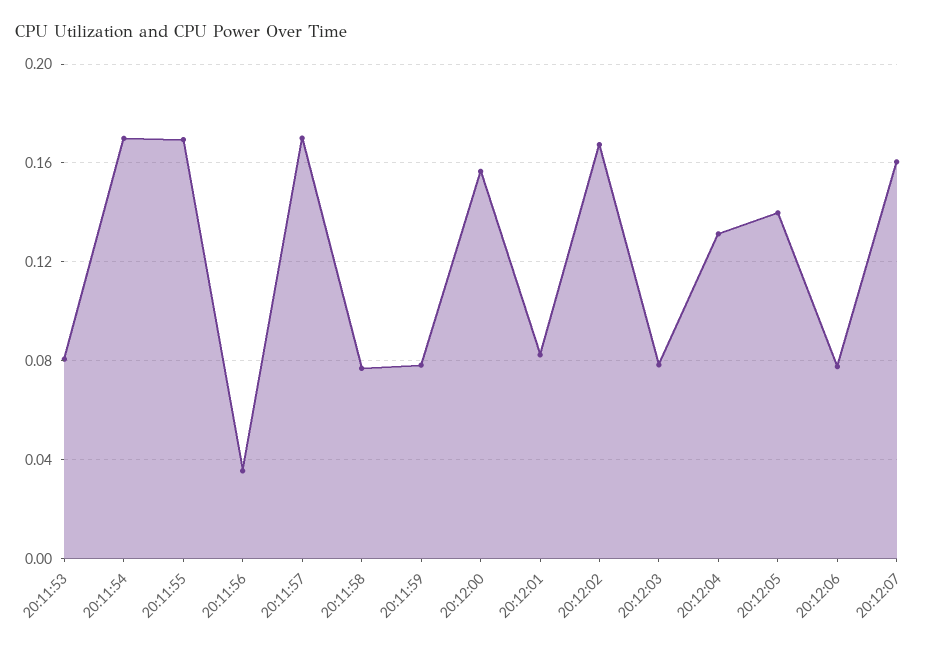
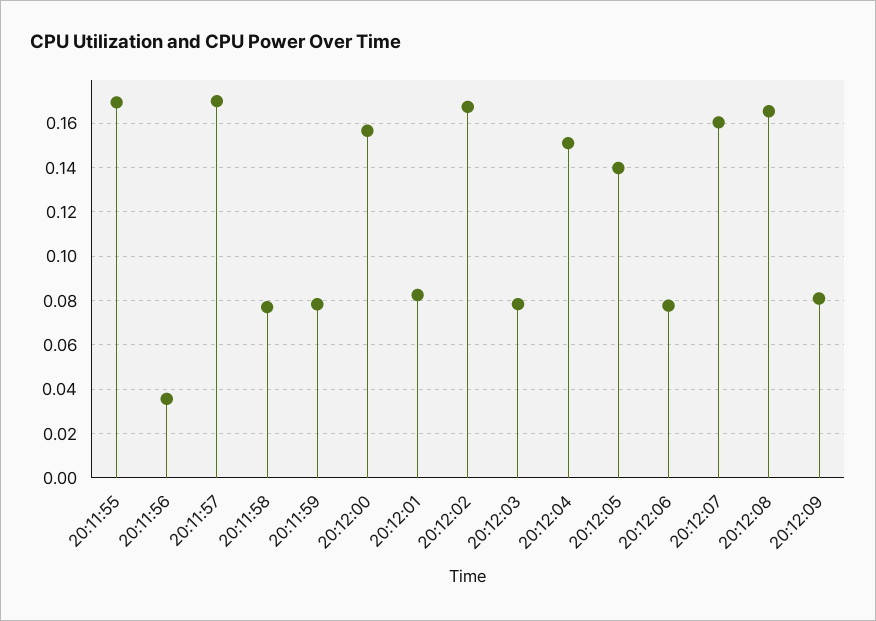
20:11:53: 0.08 -> none
20:11:54: 0.17 -> none
20:12:04: 0.13 -> 0.15
20:12:08: none -> 0.165
20:12:09: none -> 0.08

